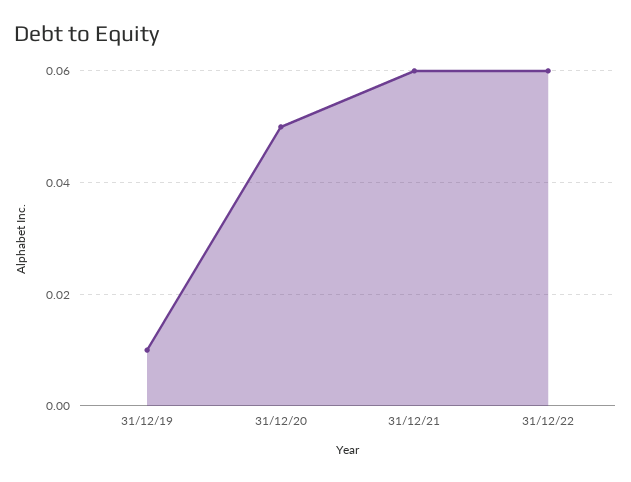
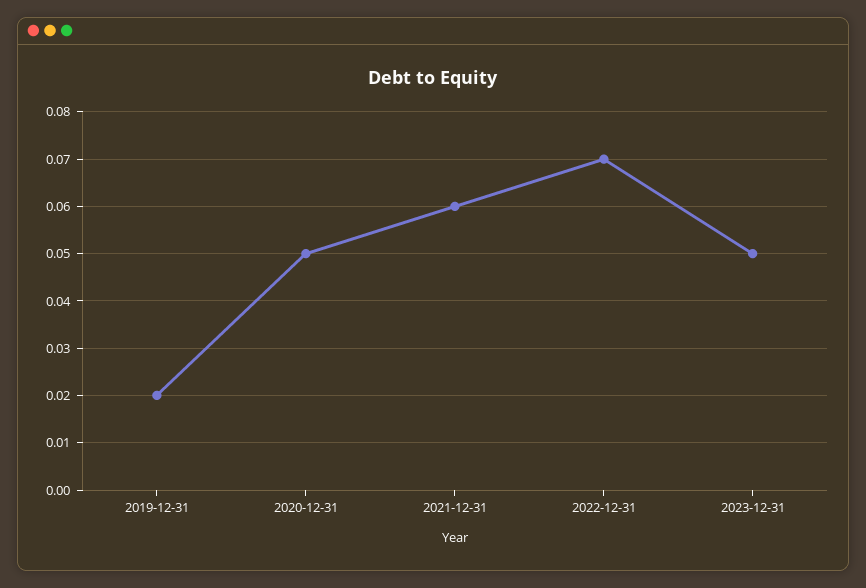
31/12/19: 0.01 -> 0.02
31/12/22: 0.06 -> 0.07
2023-12-31: none -> 0.05

